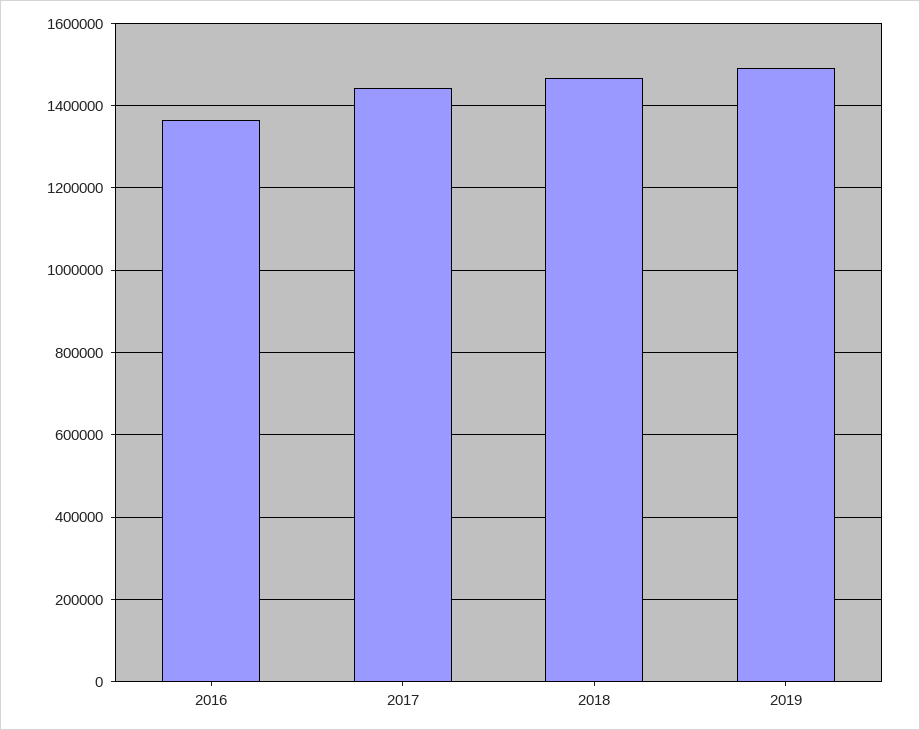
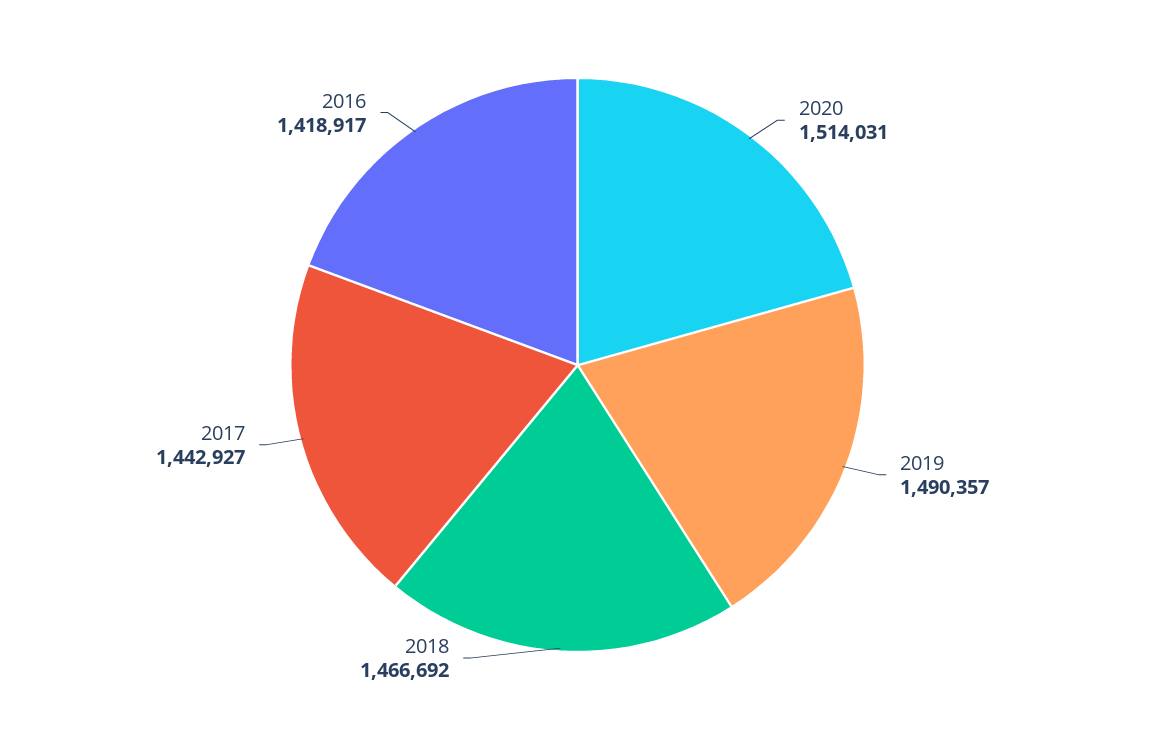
2016: 1360000 -> 1418917
2020: none -> 1514031

